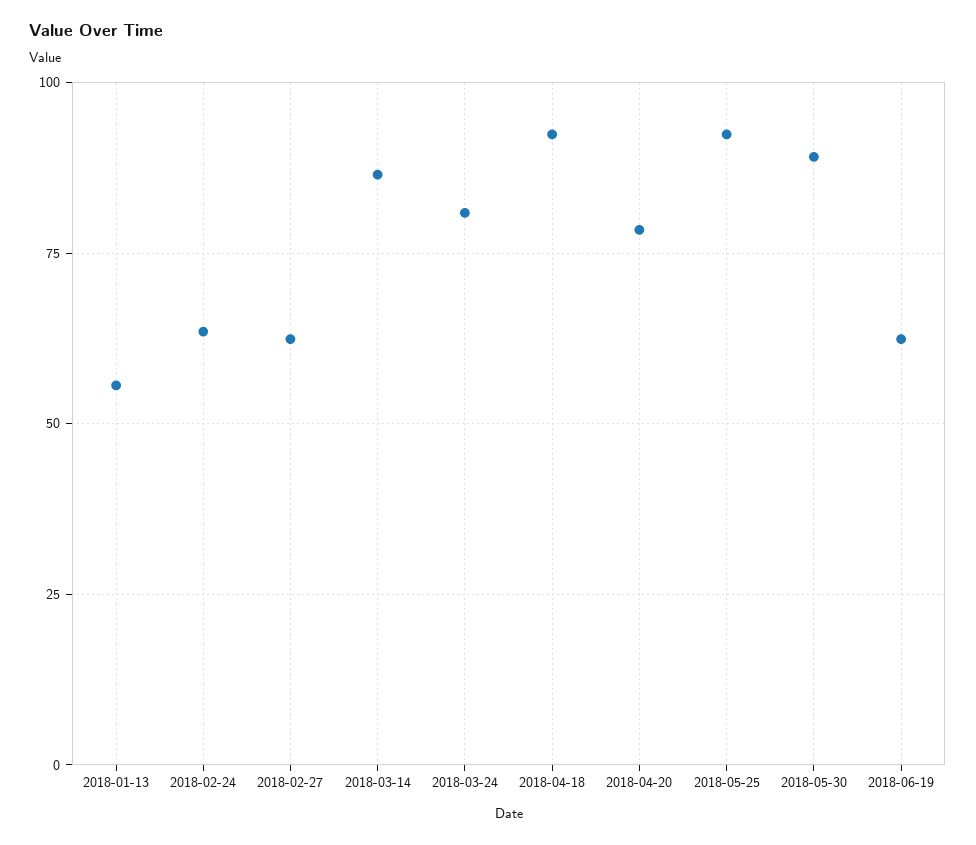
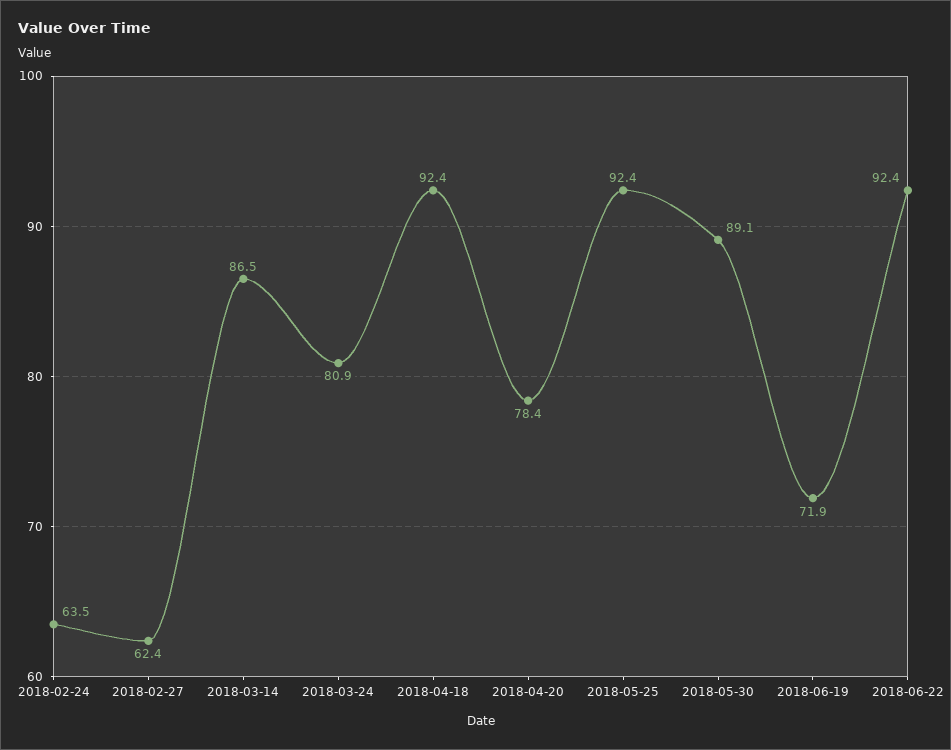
2018-01-13: 55 -> none
2018-06-19: 62.5 -> 71.9
2018-06-22: none -> 92.4

